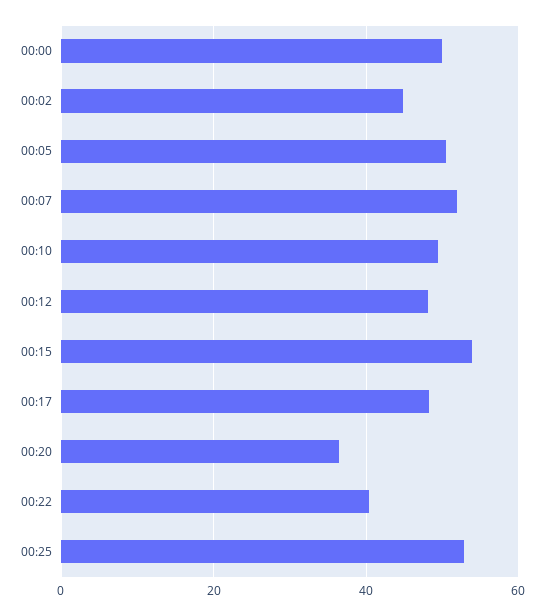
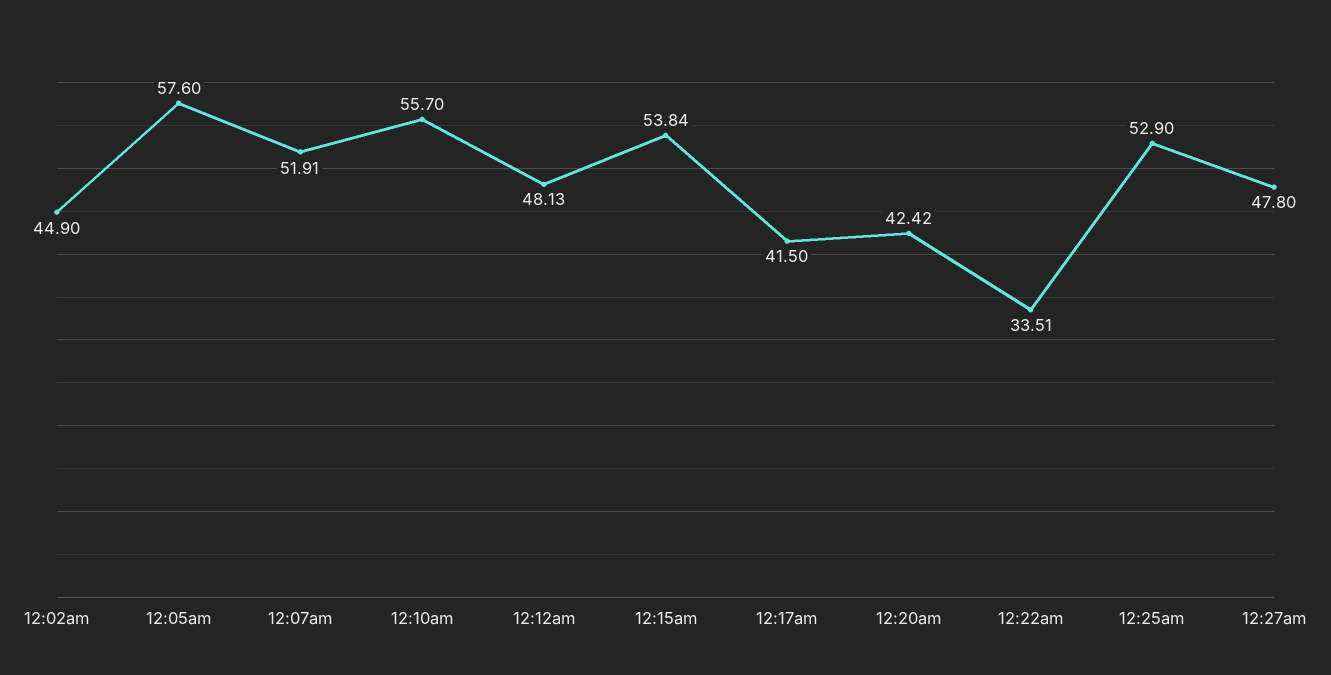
00:00: 50 -> none
00:05: 50 -> 57.6
00:10: 50 -> 55.7
00:17: 48 -> 41.5
00:20: 36 -> 42.42
00:22: 40 -> 33.51
12:27am: none -> 47.8

